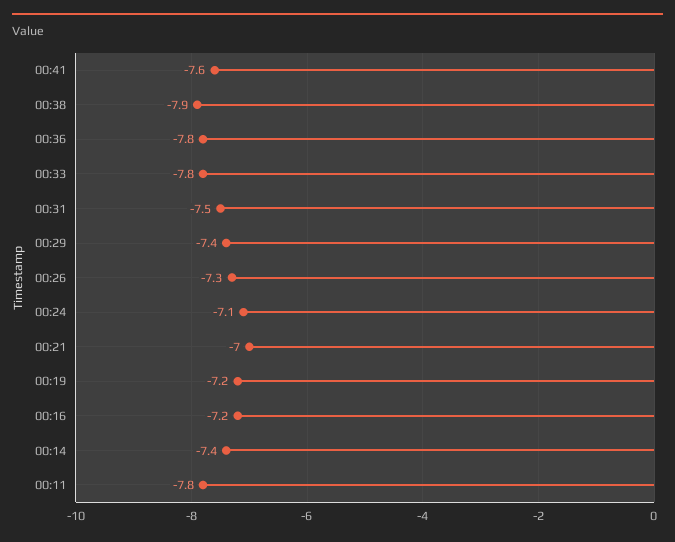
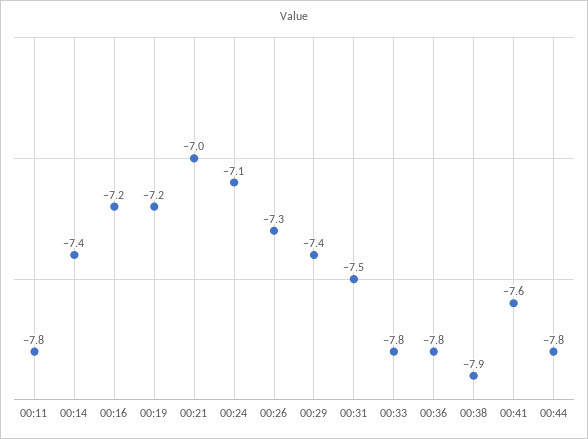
00:44: none -> -7.8

